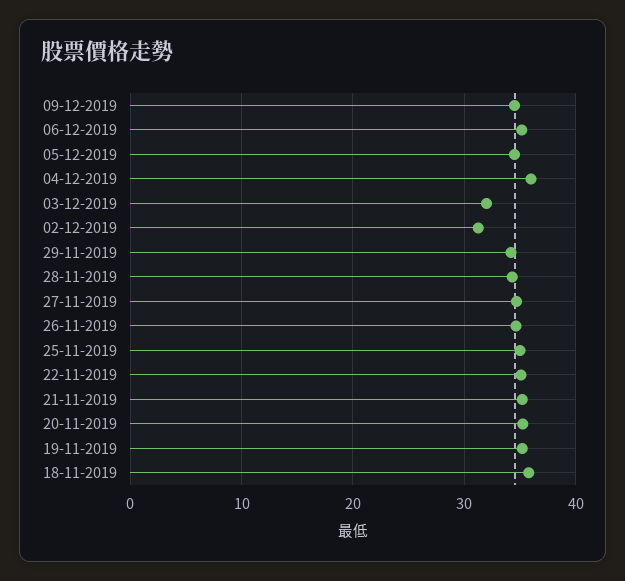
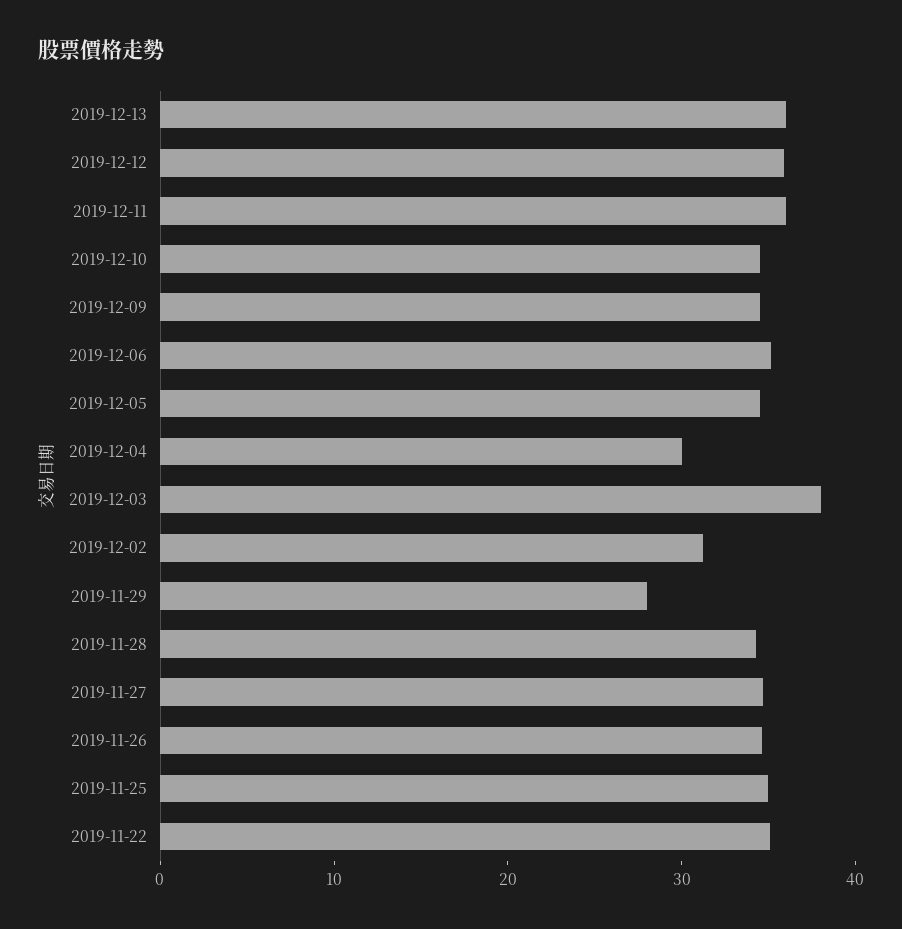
04-12-2019: 36 -> 30
03-12-2019: 32 -> 38
29-11-2019: 34 -> 28
21-11-2019: 35 -> none
20-11-2019: 35 -> none
19-11-2019: 35 -> none
18-11-2019: 36 -> none
2019-12-13: none -> 36
2019-12-12: none -> 36
2019-12-11: none -> 36
2019-12-10: none -> 34

